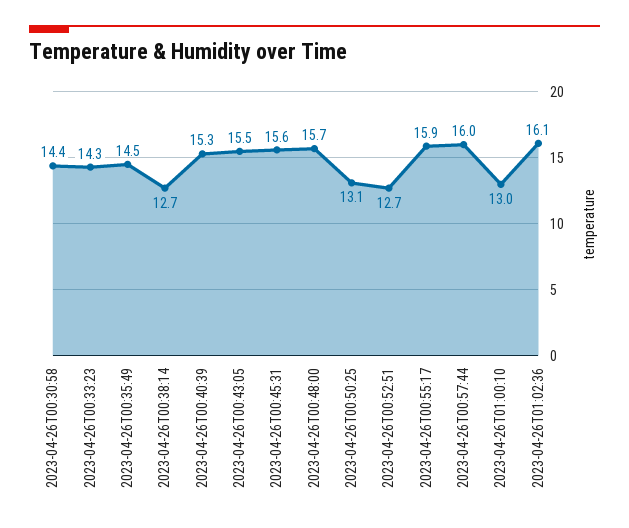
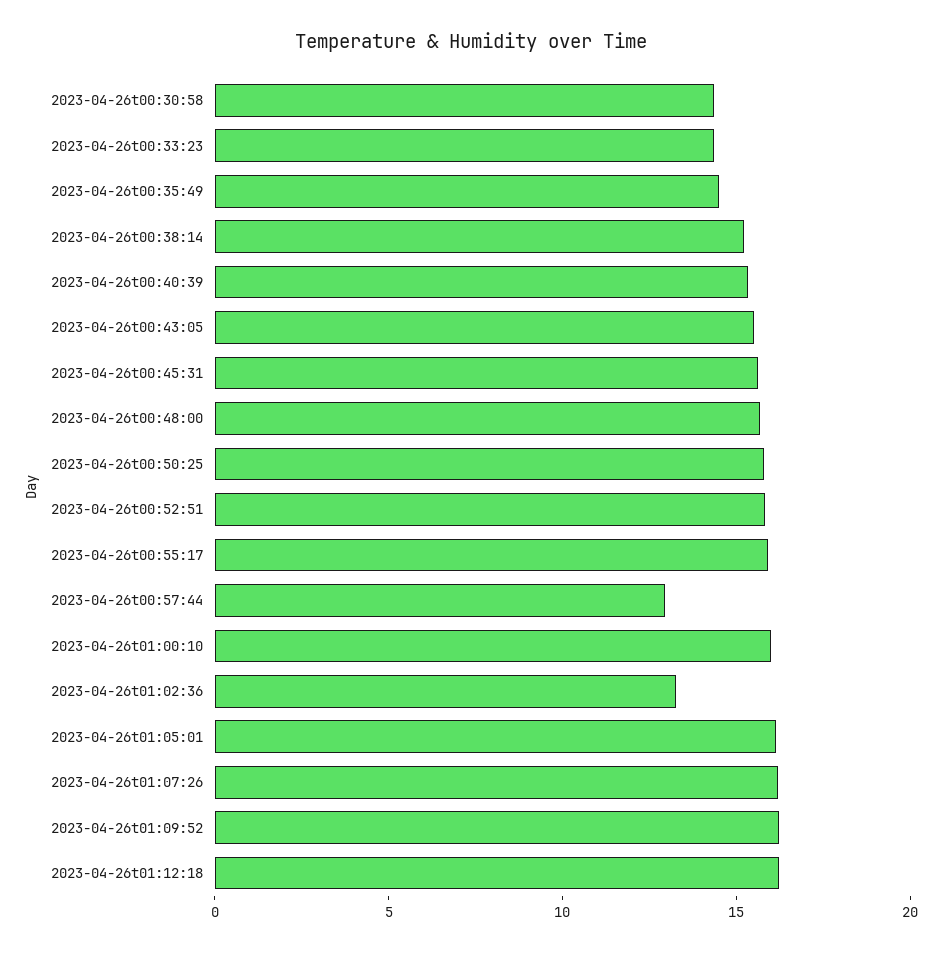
2023-04-26T00:38:14: 12.7 -> 15
2023-04-26T00:50:25: 13.1 -> 16
2023-04-26T00:52:51: 12.7 -> 16
2023-04-26T00:57:44: 16 -> 13
2023-04-26T01:00:10: 13 -> 16
2023-04-26T01:02:36: 16.1 -> 13
2023-04-26t01:05:01: none -> 16
2023-04-26t01:07:26: none -> 16
2023-04-26t01:09:52: none -> 16
2023-04-26t01:12:18: none -> 16

